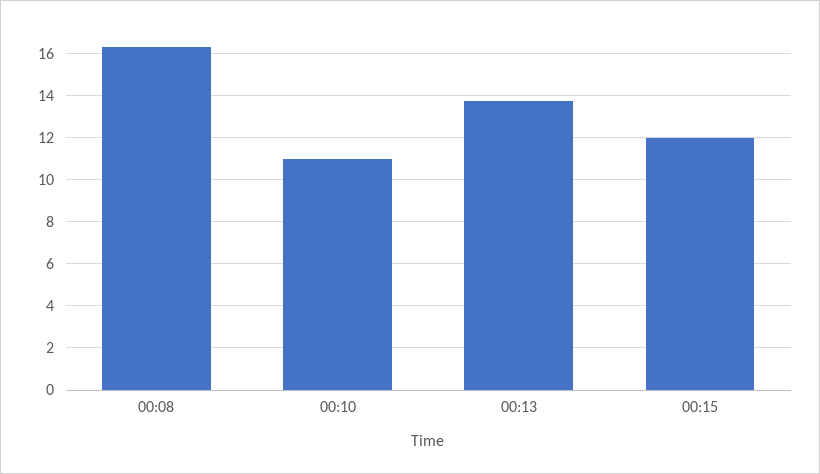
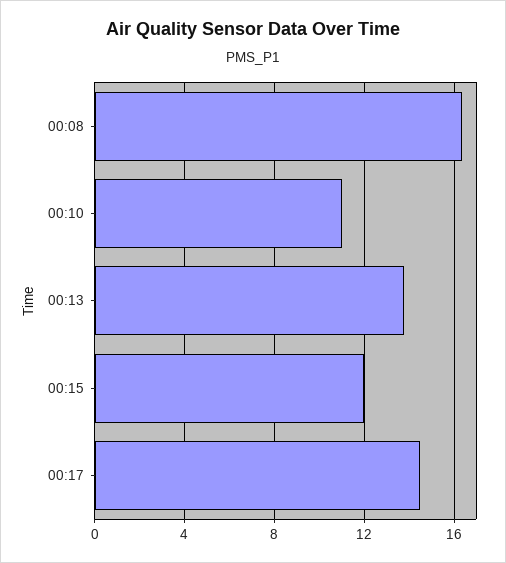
00:17: none -> 14.5

